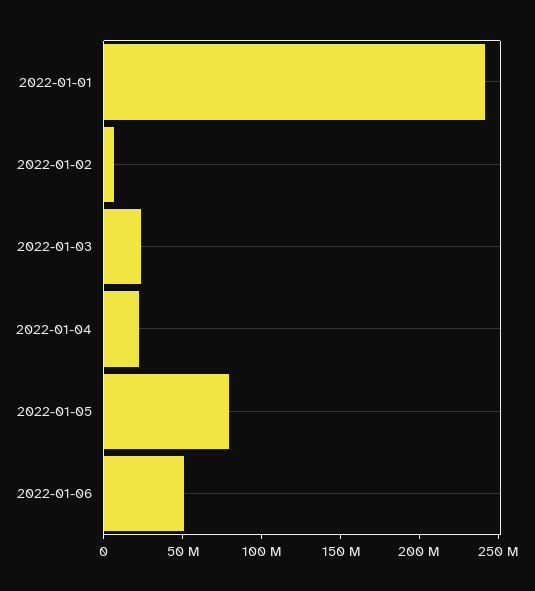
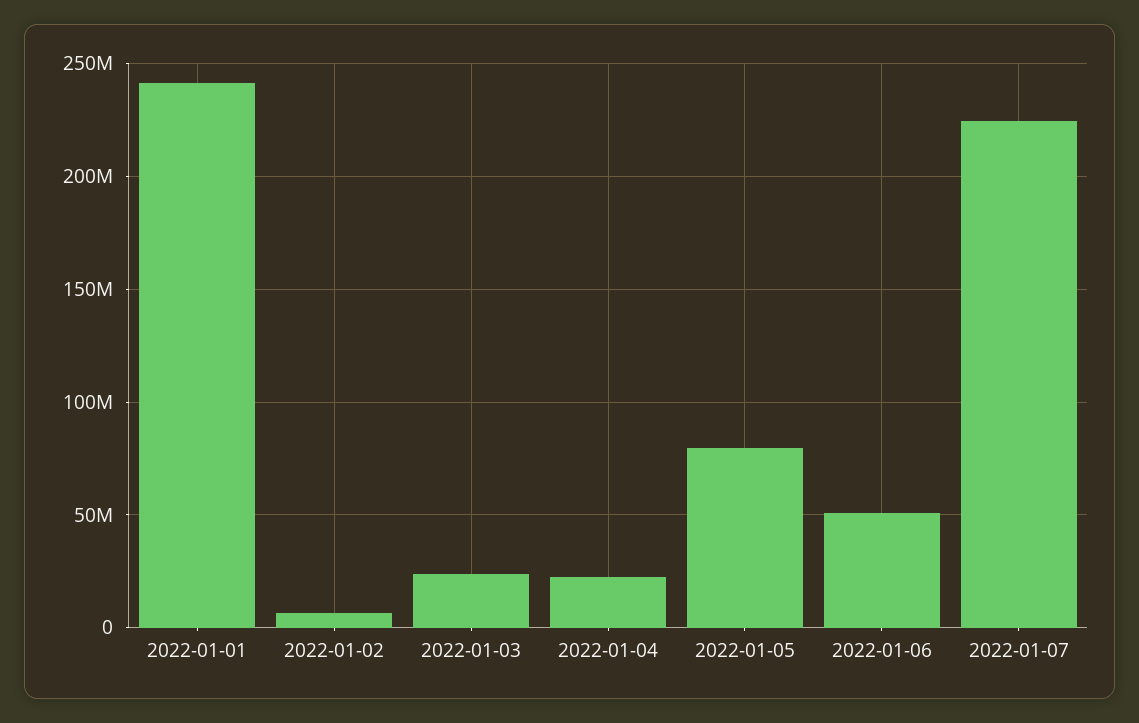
2022-01-07: none -> 225000000

